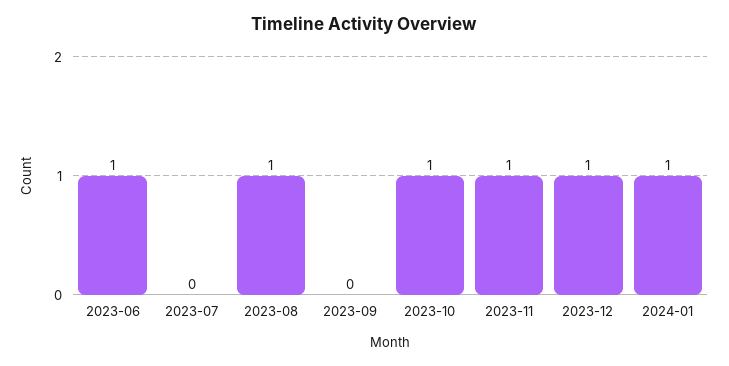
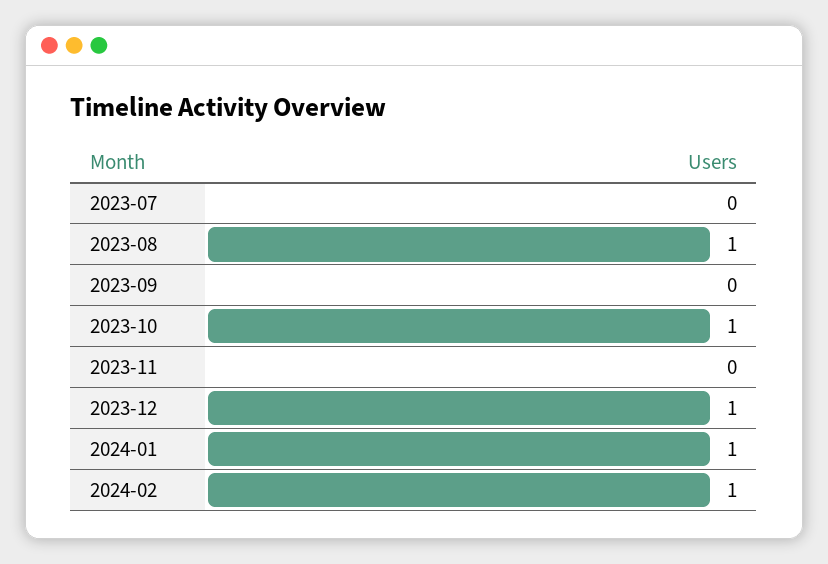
2023-06: 1 -> none
2023-11: 1 -> 0
2024-02: none -> 1

